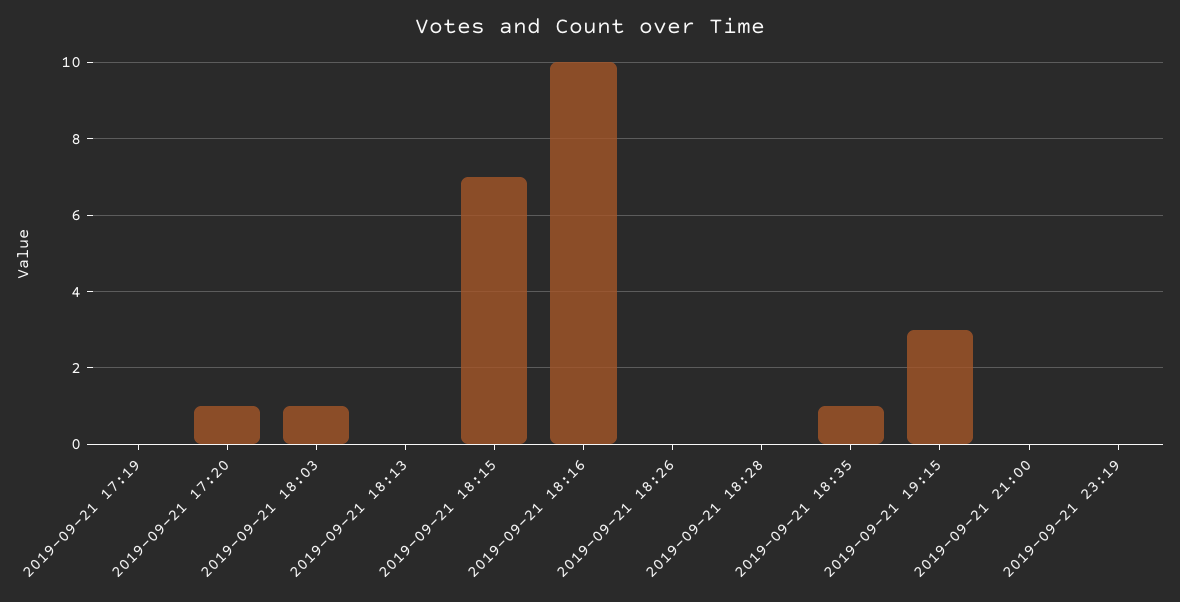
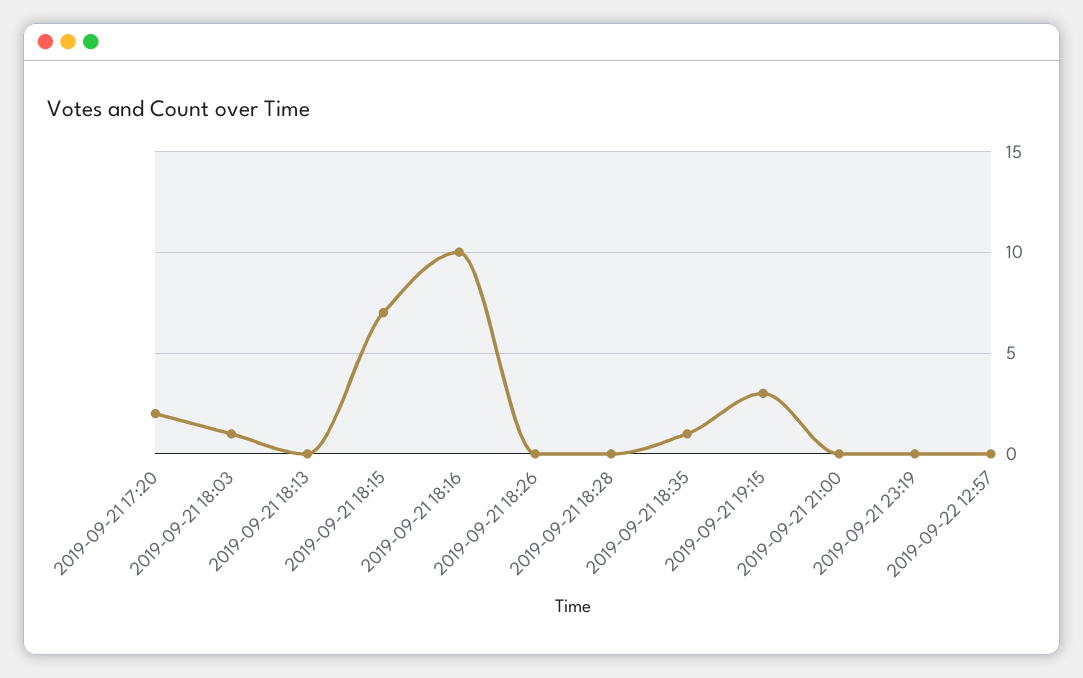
2019-09-21 17:19: 0 -> none
2019-09-21 17:20: 1 -> 2
2019-09-22 12:57: none -> 0

